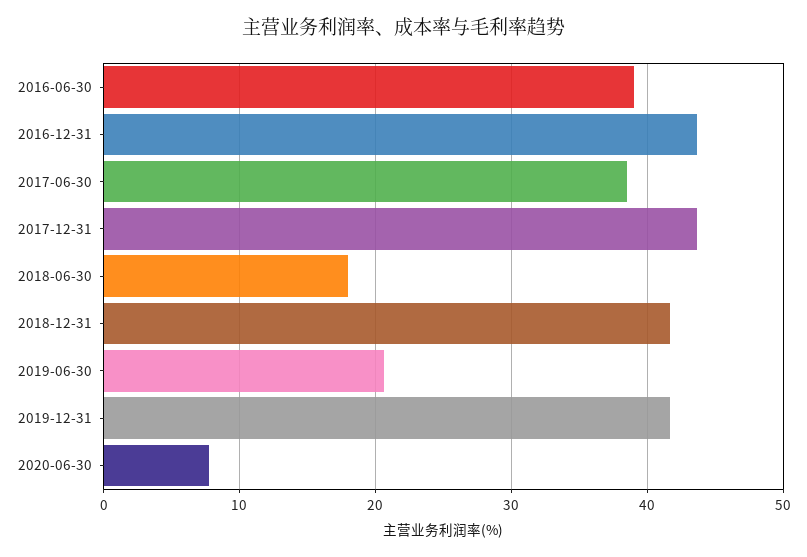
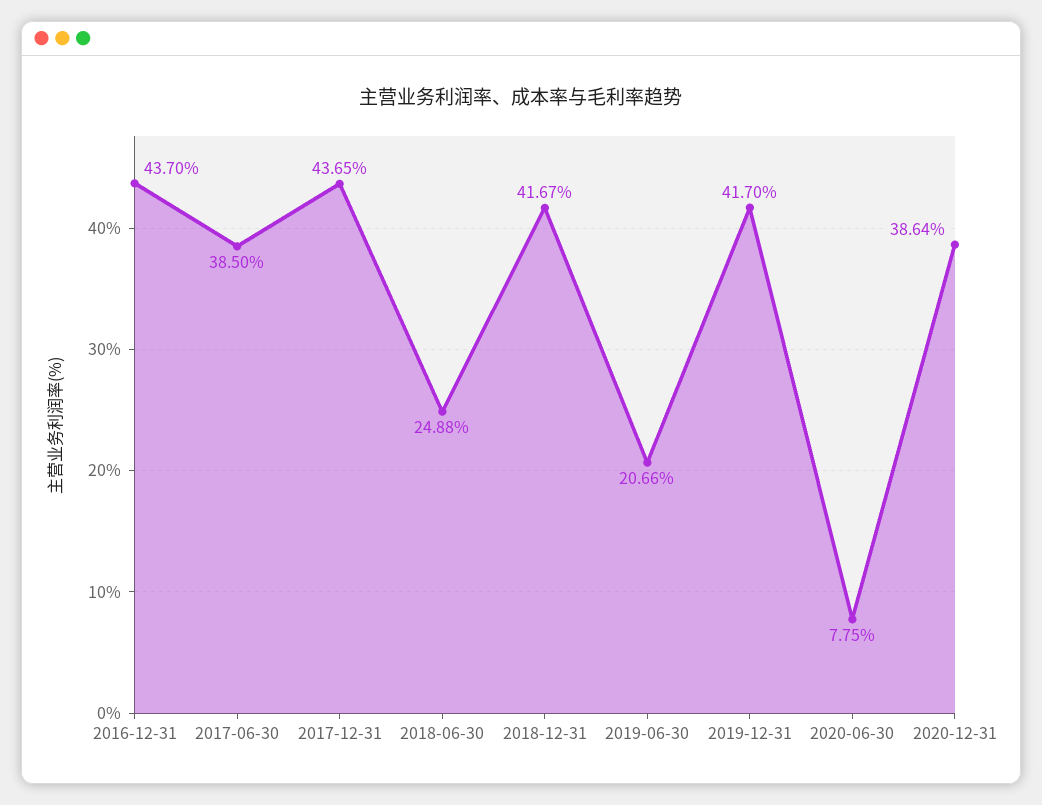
2016-06-30: 39 -> none
2018-06-30: 18 -> 24.88
2020-12-31: none -> 38.64

